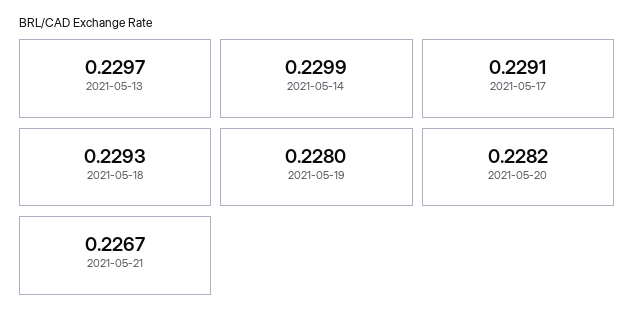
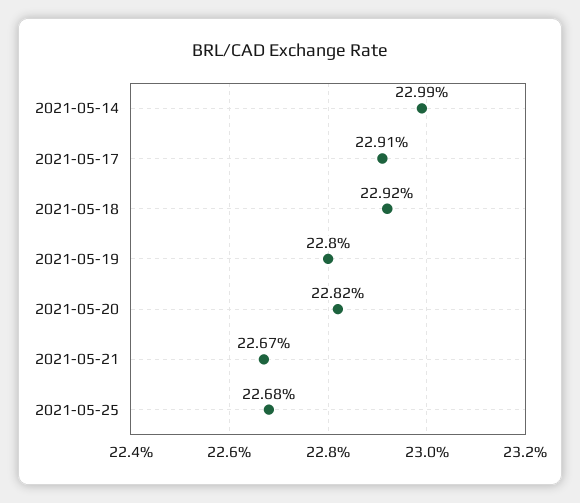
2021-05-13: 0.2297 -> none
2021-05-18: 0.2293 -> 0.2292
2021-05-25: none -> 0.2268

